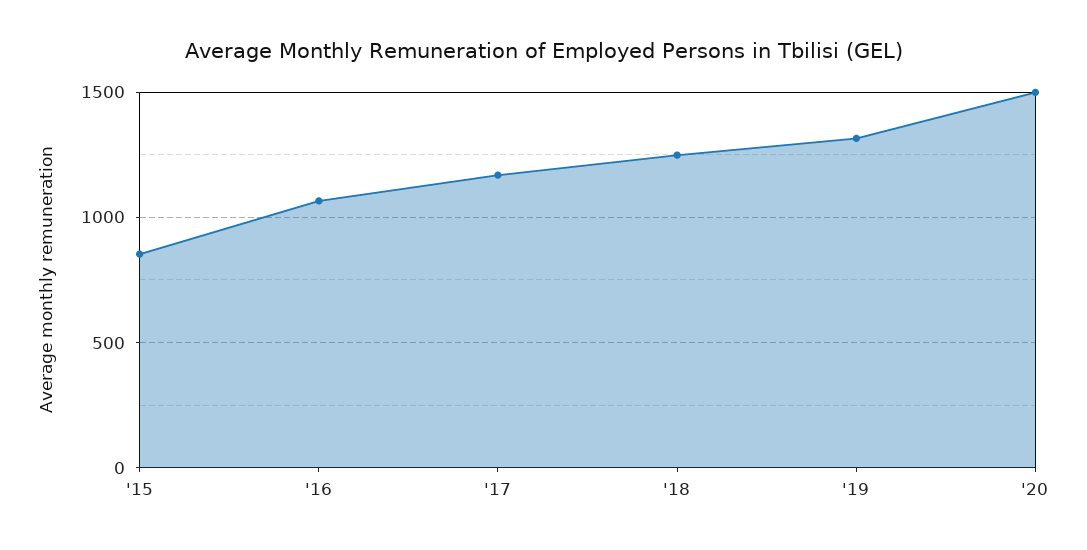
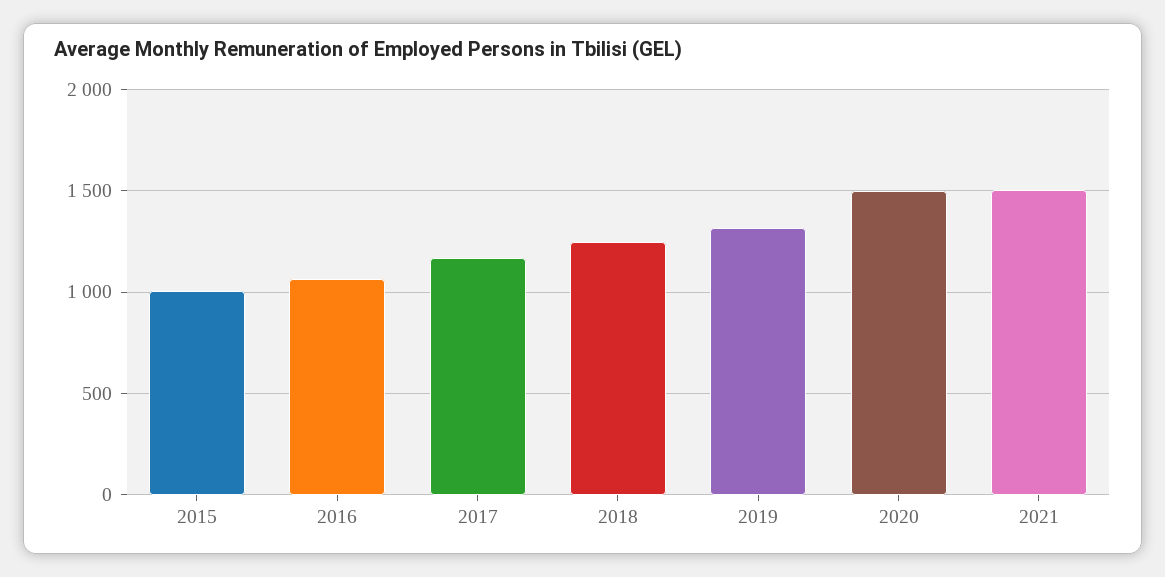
'15: 850 -> 1000
2021: none -> 1500

